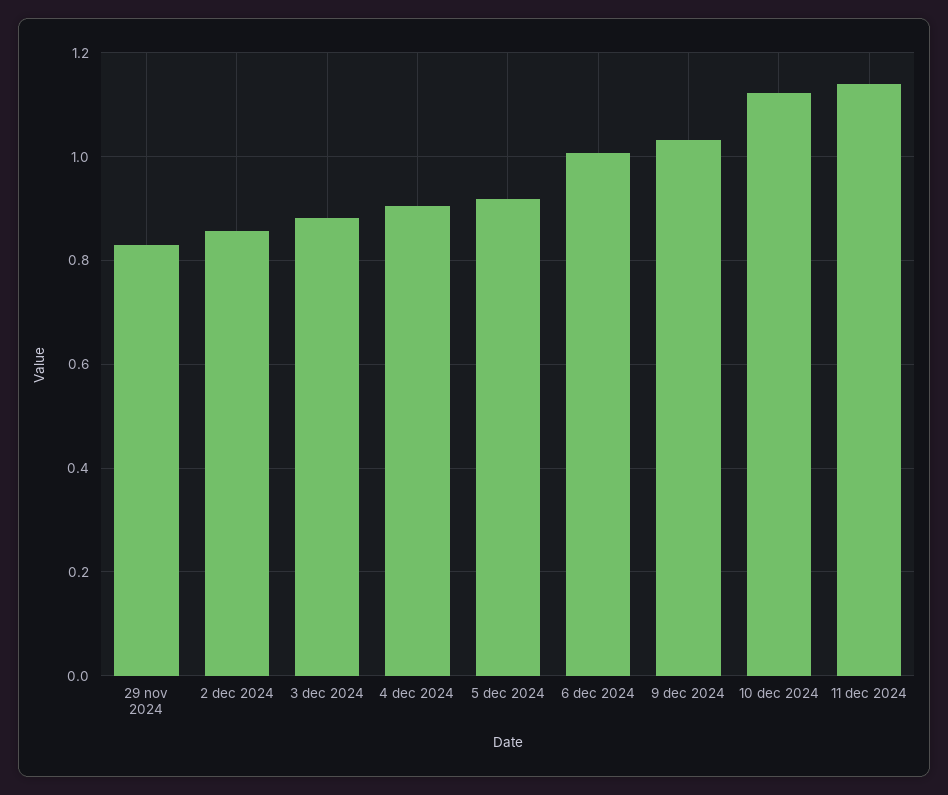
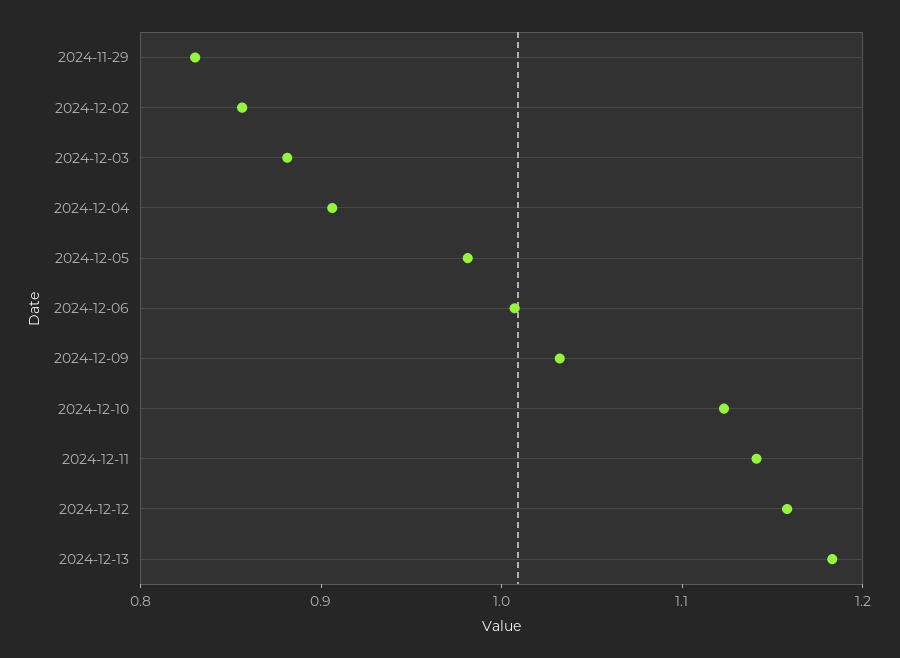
5 dec 2024: 0.92 -> 0.98
2024-12-12: none -> 1.16
2024-12-13: none -> 1.18

